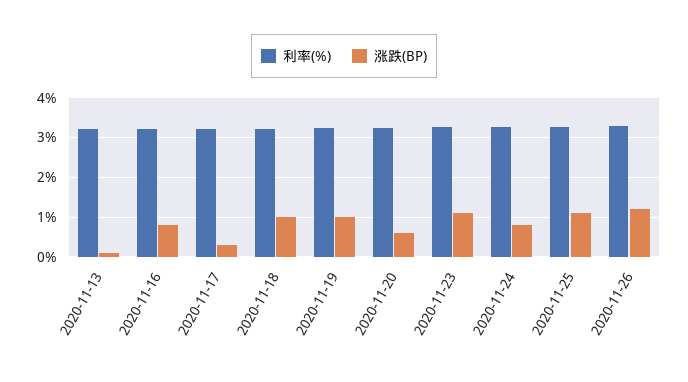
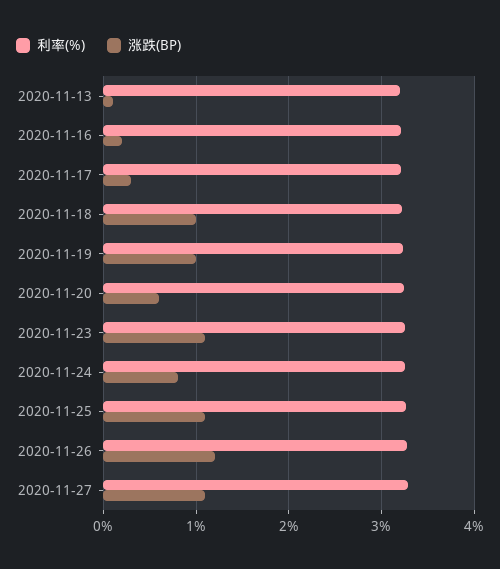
涨跌(BP), 2020-11-16: 0.8 -> 0.2
利率(%), 2020-11-27: none -> 3.3
涨跌(BP), 2020-11-27: none -> 1.1

